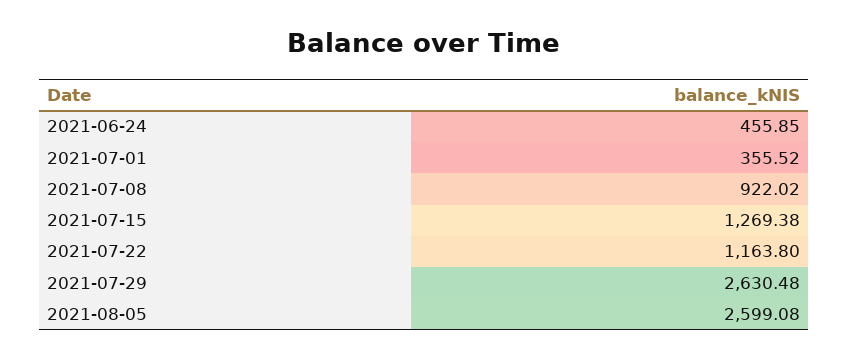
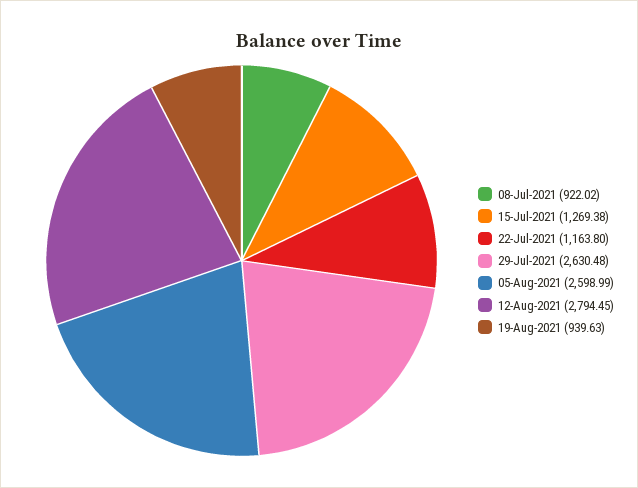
2021-06-24: 455.85 -> none
2021-07-01: 355.52 -> none
2021-08-05: 2599.08 -> 2598.99
12-Aug-2021: none -> 2794.45
19-Aug-2021: none -> 939.63

